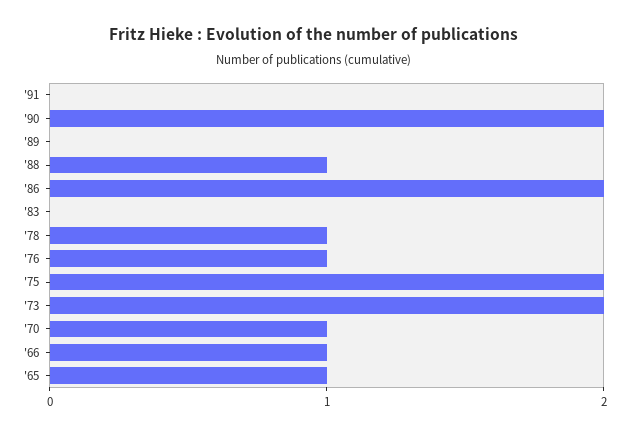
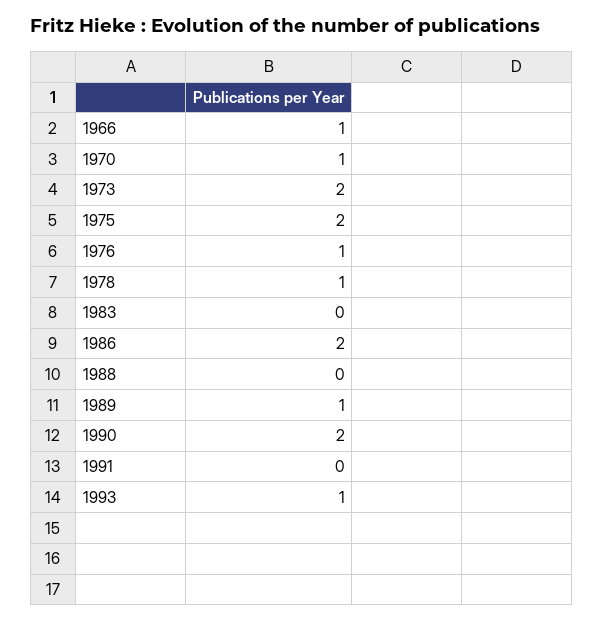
'89: 0 -> 1
'88: 1 -> 0
'65: 1 -> none
1993: none -> 1

